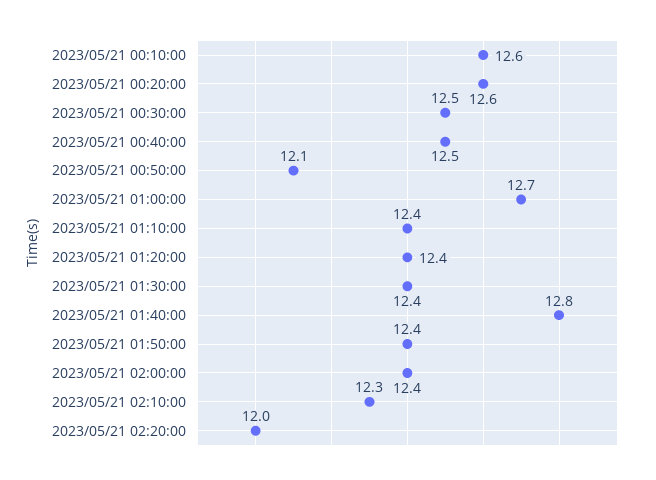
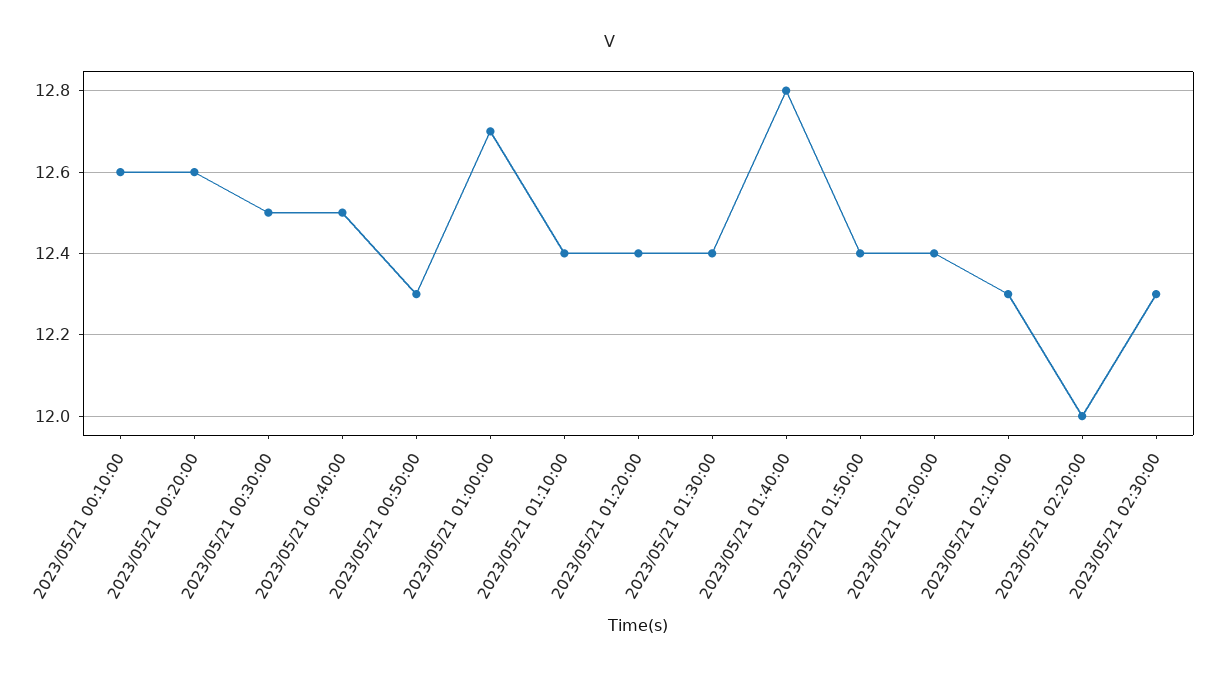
2023/05/21 00:50:00: 12.1 -> 12.3
2023/05/21 02:30:00: none -> 12.3

